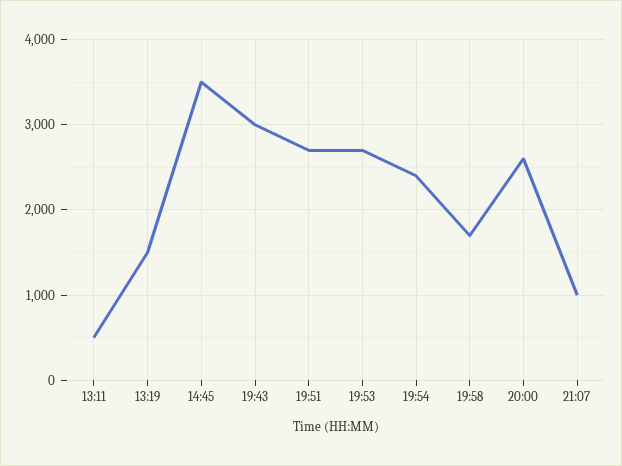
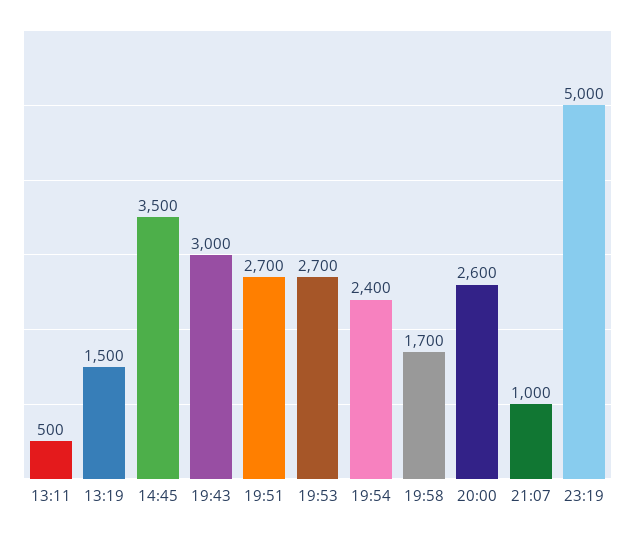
23:19: none -> 5000

